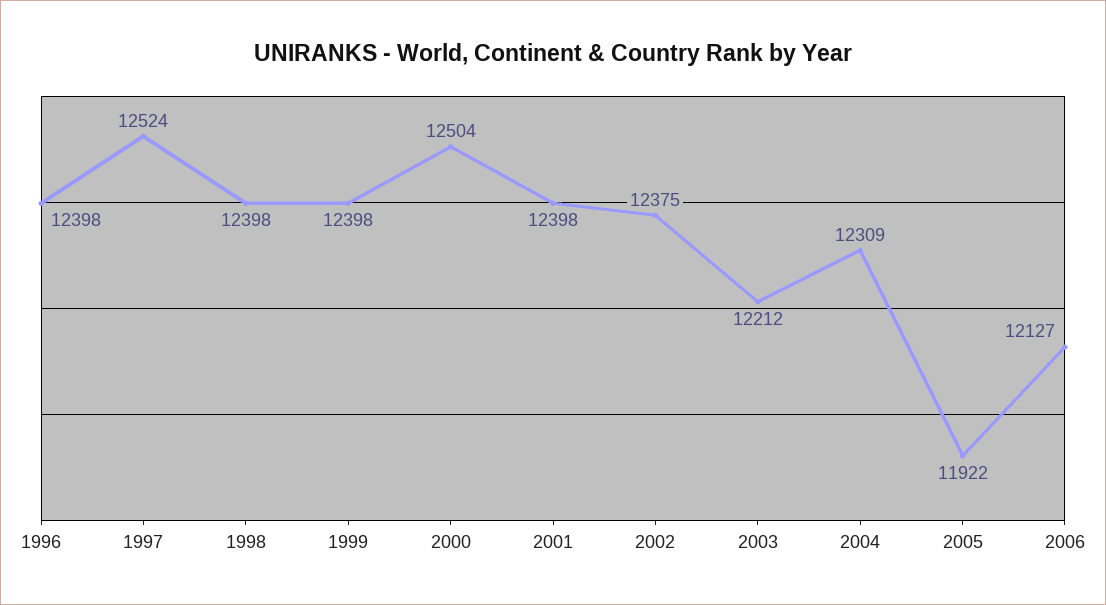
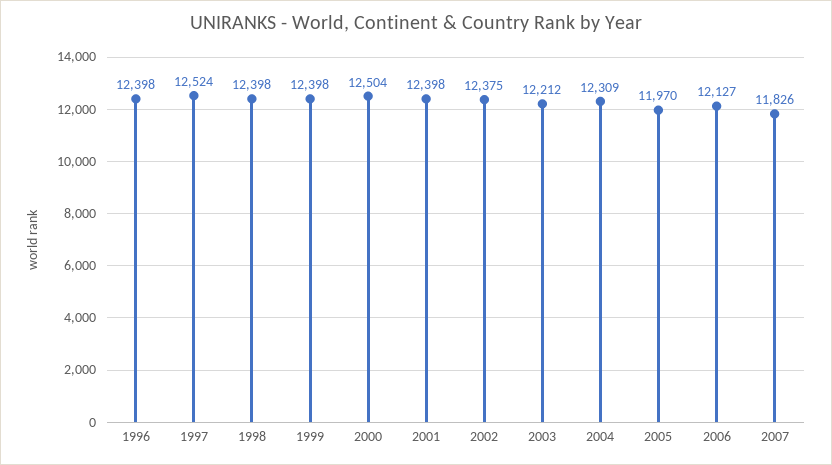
2005: 11922 -> 11970
2007: none -> 11826

